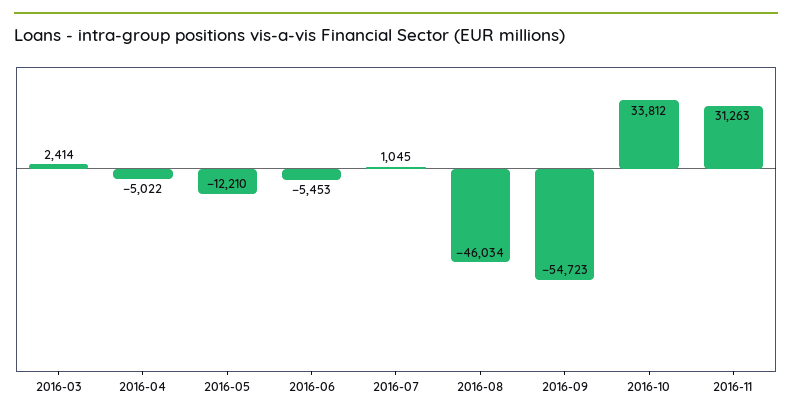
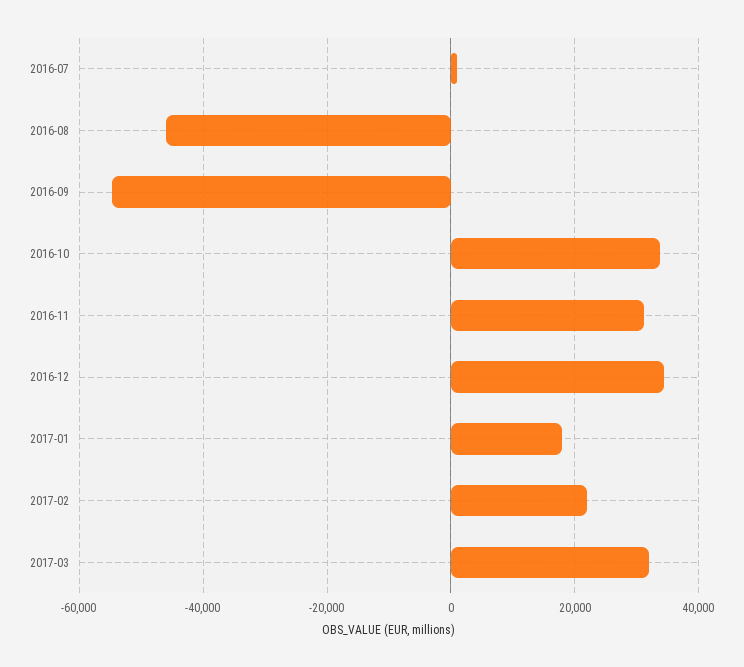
2016-03: 2414 -> none
2016-04: -5022 -> none
2016-05: -12210 -> none
2016-06: -5453 -> none
2016-12: none -> 34000
2017-01: none -> 18000
2017-02: none -> 22000
2017-03: none -> 32000

